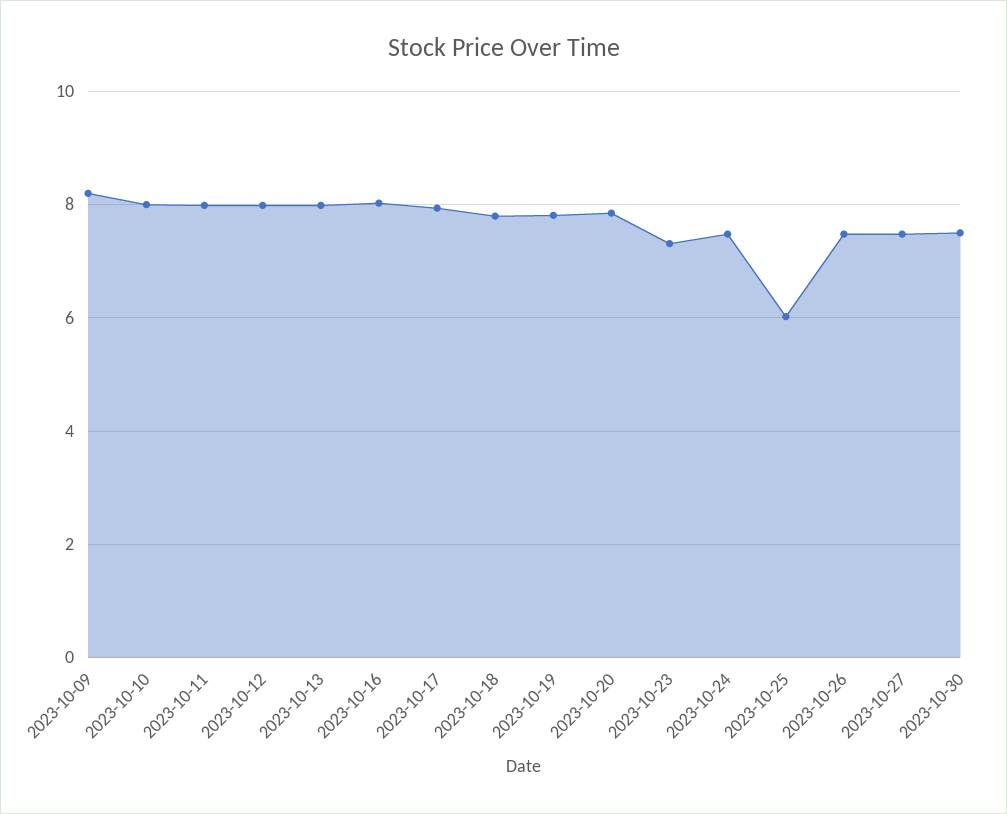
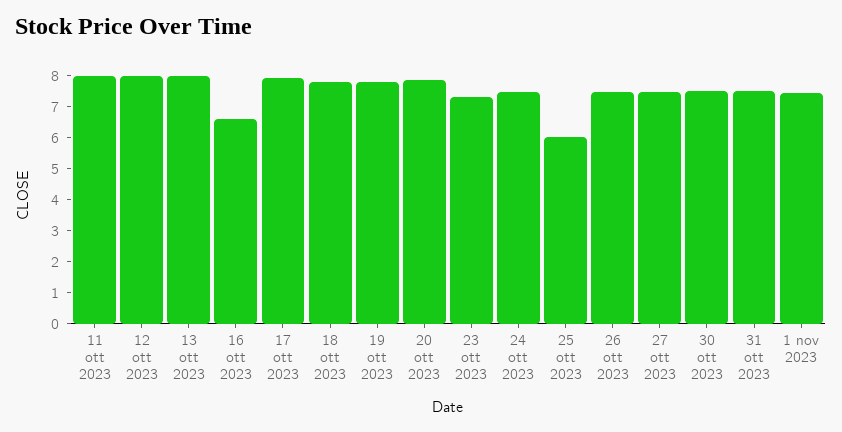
2023-10-09: 8.2 -> none
2023-10-10: 8 -> none
2023-10-16: 8 -> 6.5
31 ott 2023: none -> 7.5
1 nov 2023: none -> 7.5

